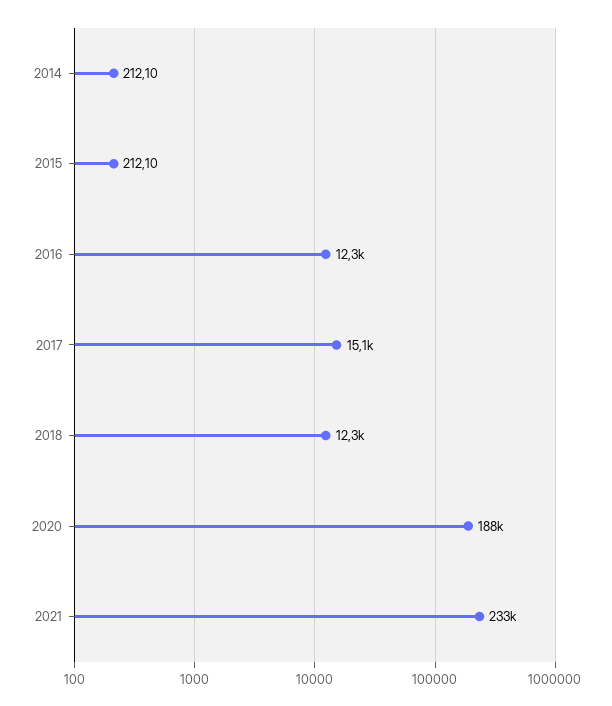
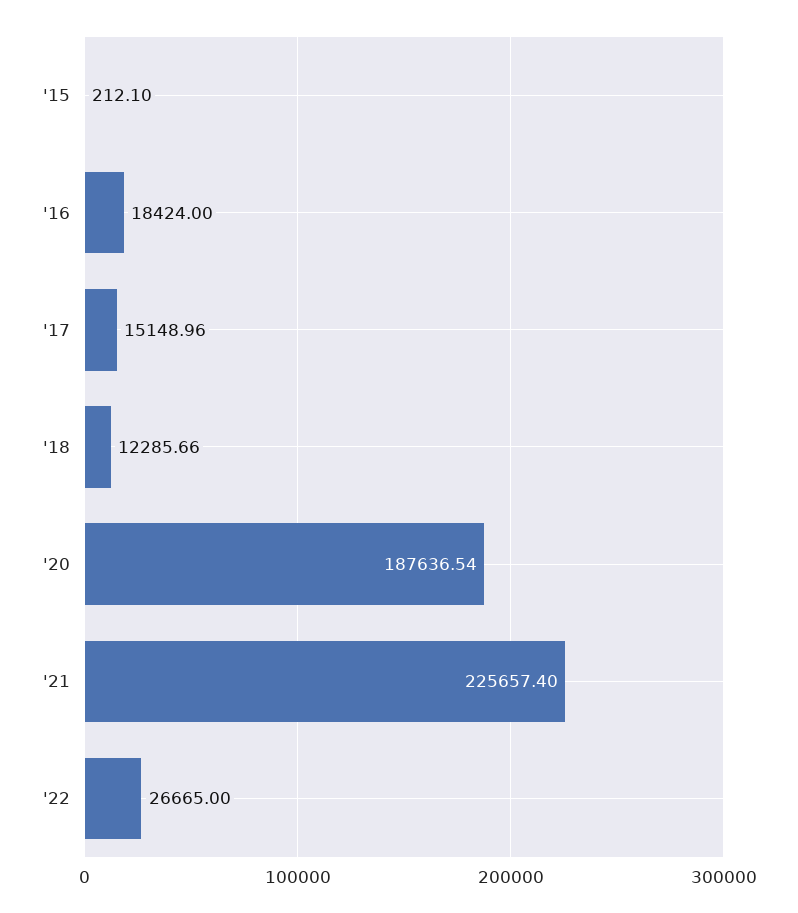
2014: 212.1 -> none
2016: 12300 -> 18424
2021: 233000 -> 225657.4
'22: none -> 26665

